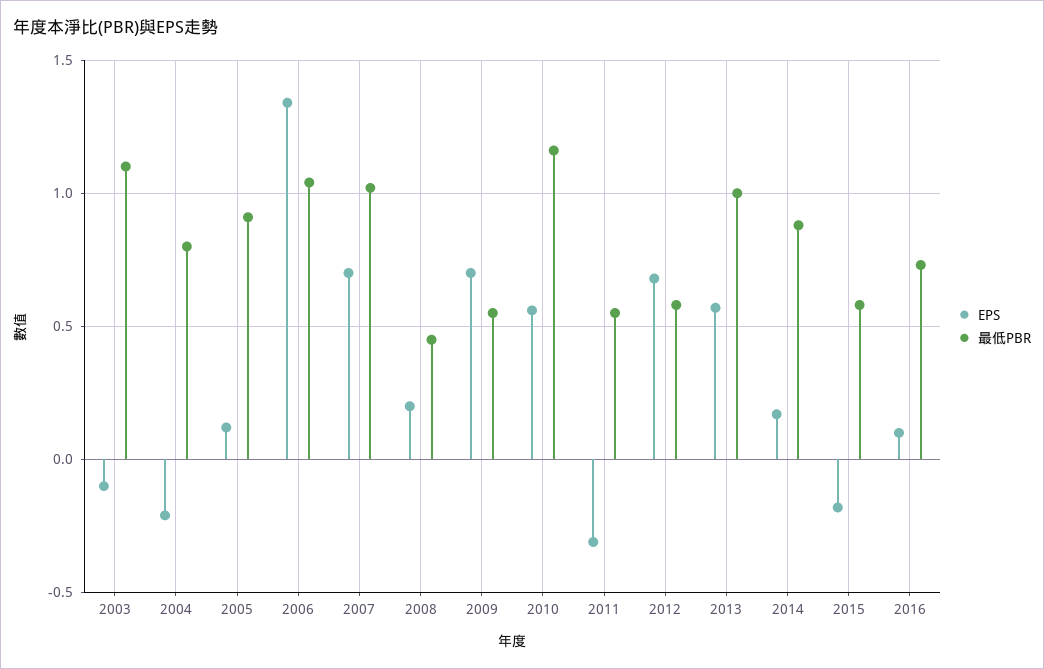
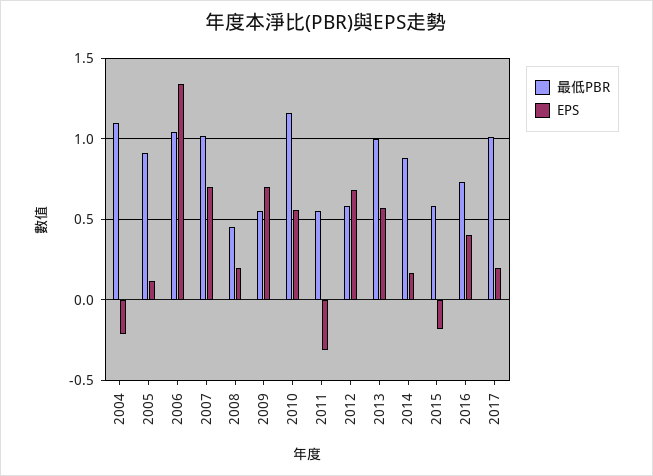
EPS, 2003: -0.1 -> none
最低PBR, 2003: 1.1 -> none
最低PBR, 2004: 0.8 -> 1.1
EPS, 2016: 0.1 -> 0.4
最低PBR, 2017: none -> 1
EPS, 2017: none -> 0.2

